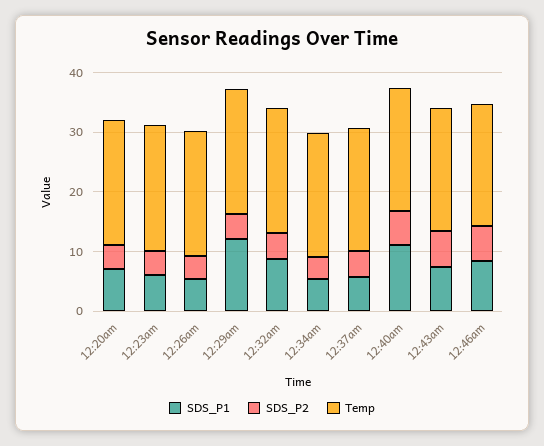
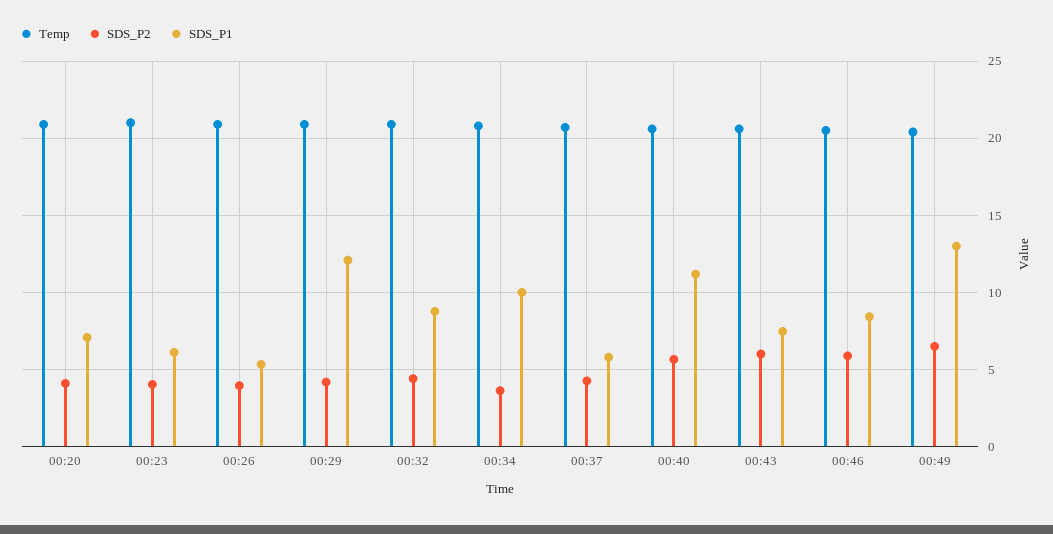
SDS_P1, 12:34am: 6 -> 10
Temp, 00:49: none -> 20.5
SDS_P2, 00:49: none -> 6.5
SDS_P1, 00:49: none -> 13

